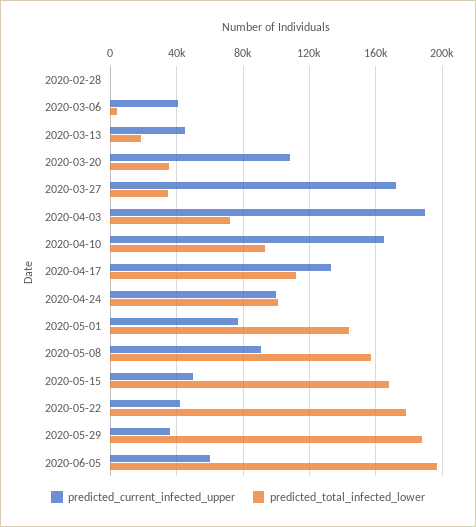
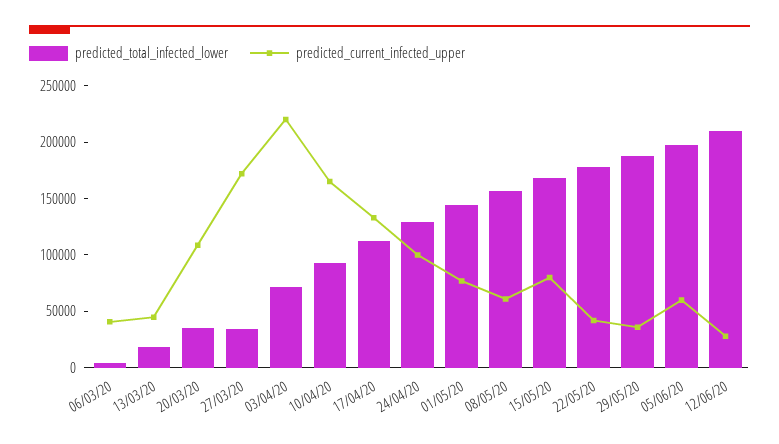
predicted_current_infected_upper, 2020-02-28: 0 -> none
predicted_total_infected_lower, 2020-02-28: 0 -> none
predicted_current_infected_upper, 2020-04-03: 190000 -> 220000
predicted_total_infected_lower, 2020-04-24: 100000 -> 130000
predicted_current_infected_upper, 2020-05-08: 90000 -> 60000
predicted_current_infected_upper, 2020-05-15: 50000 -> 80000
predicted_total_infected_lower, 12/06/20: none -> 210000
predicted_current_infected_upper, 12/06/20: none -> 30000

